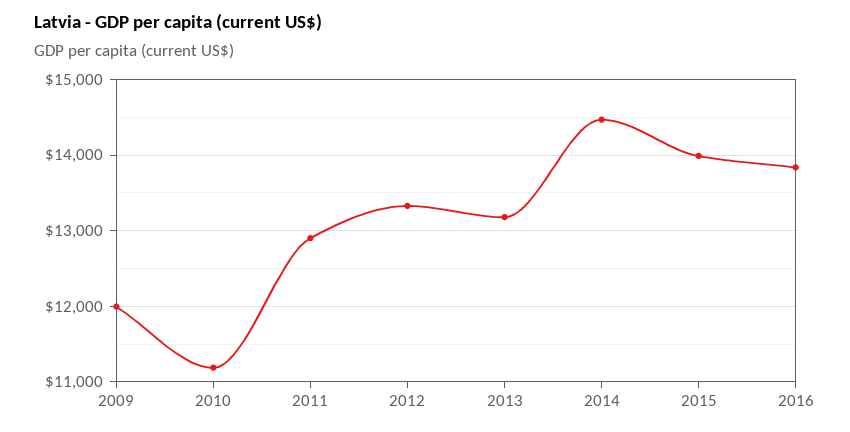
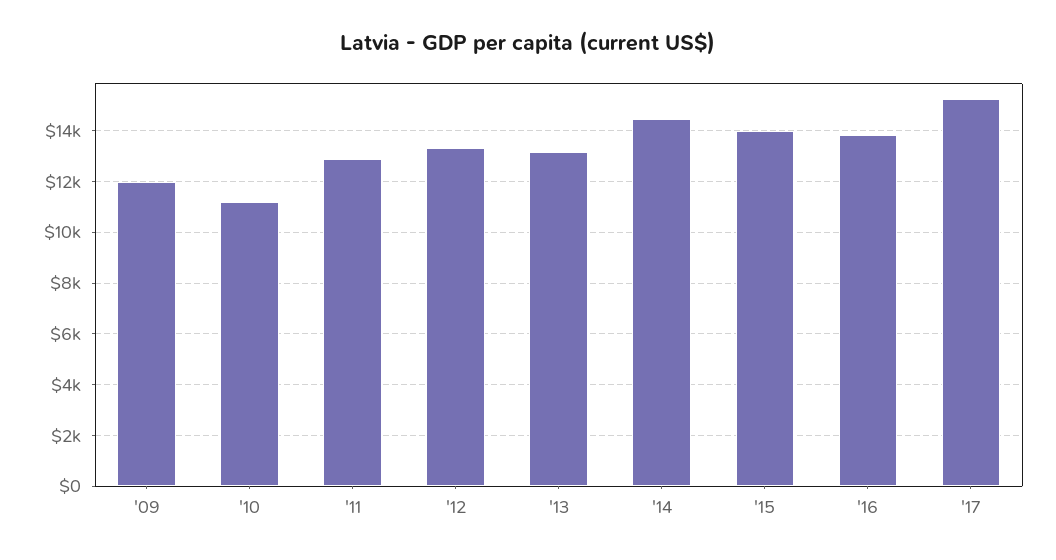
'17: none -> 15250

